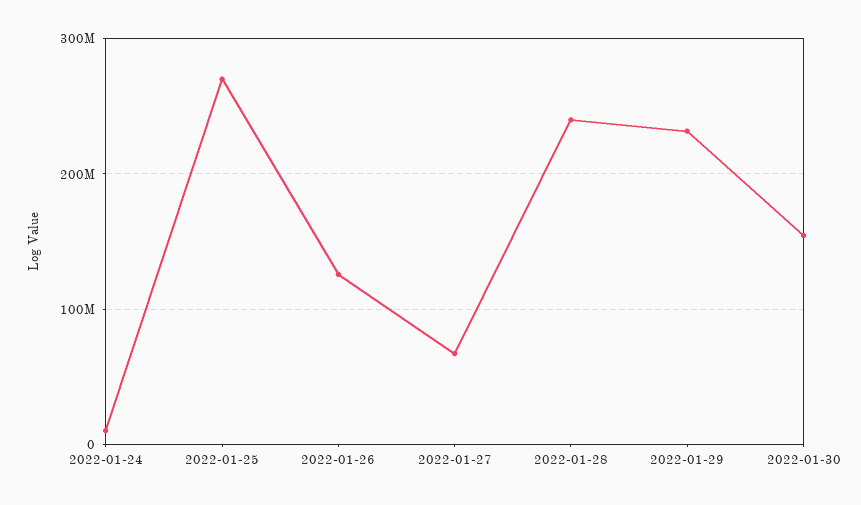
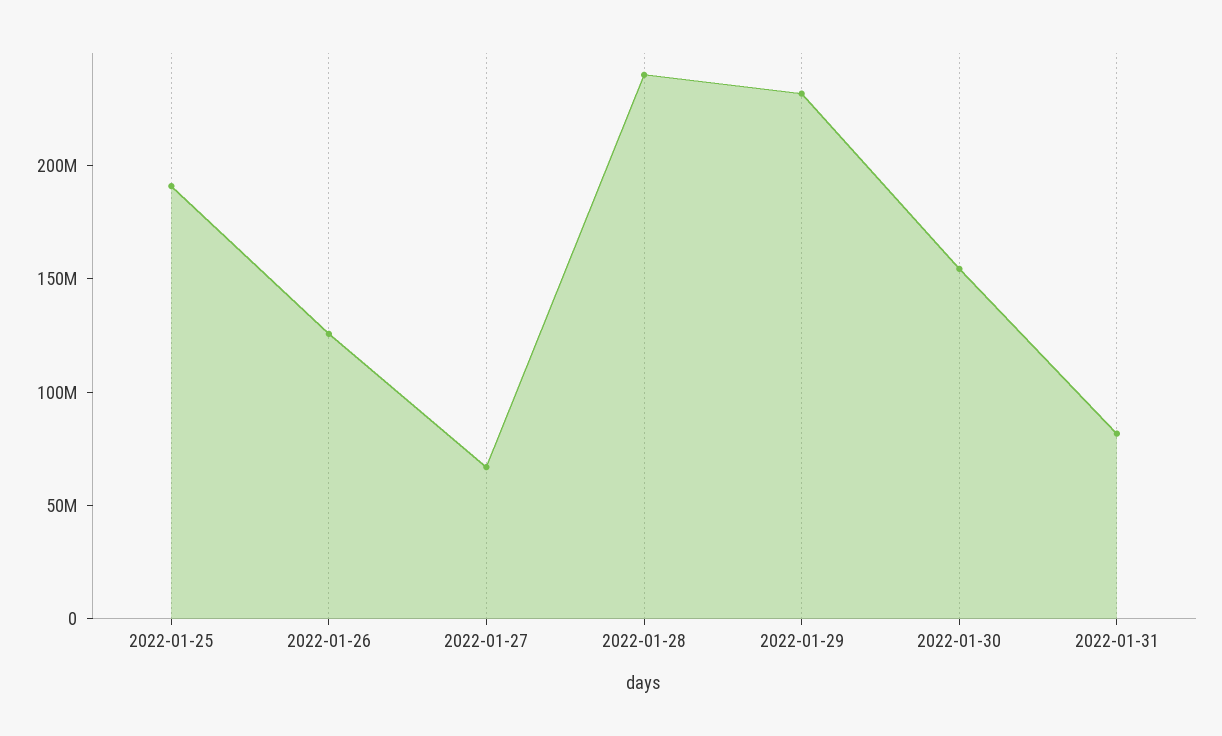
2022-01-24: 10000000 -> none
2022-01-25: 270000000 -> 190000000
2022-01-31: none -> 80000000

